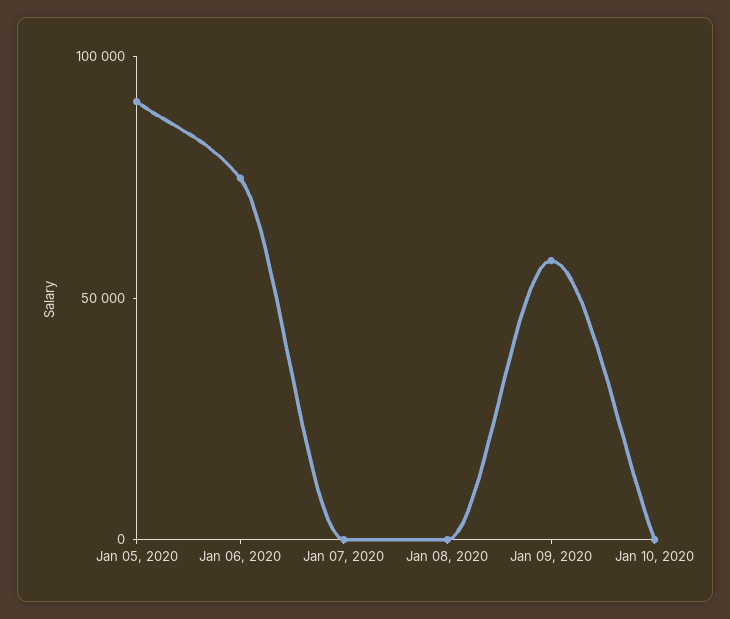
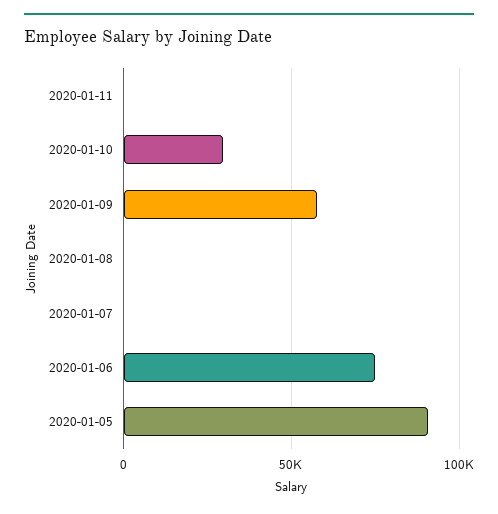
Jan 10, 2020: 0 -> 30000
2020-01-11: none -> 0

